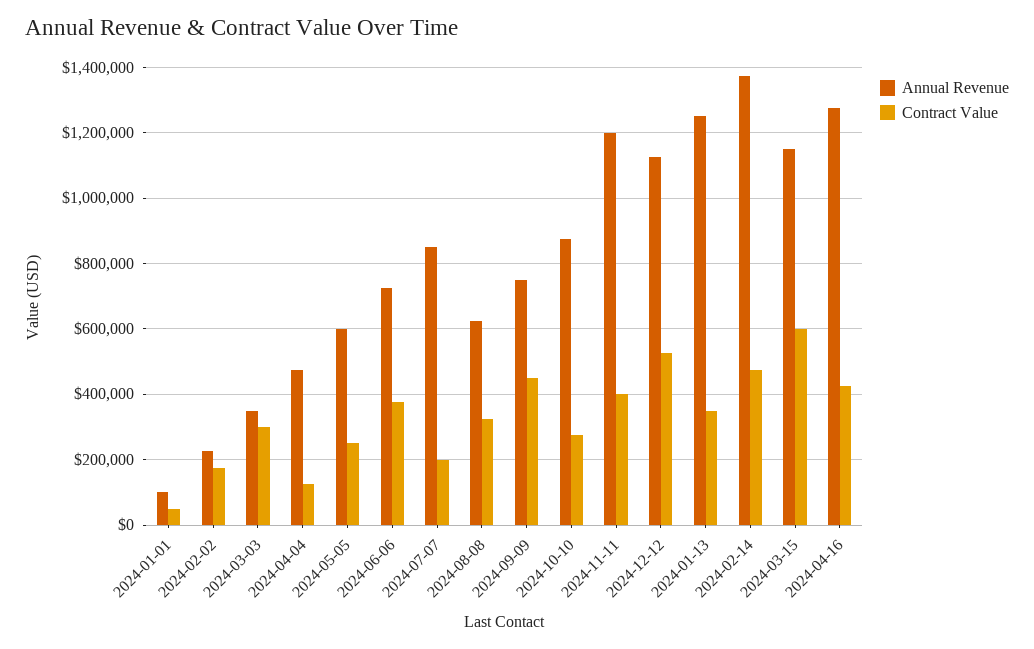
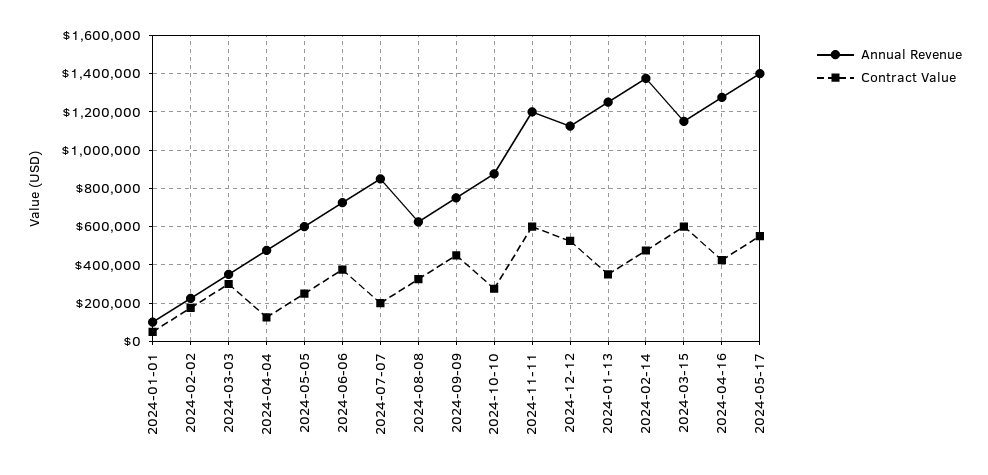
Contract Value, 2024-11-11: 400000 -> 600000
Annual Revenue, 2024-05-17: none -> 1400000
Contract Value, 2024-05-17: none -> 550000

